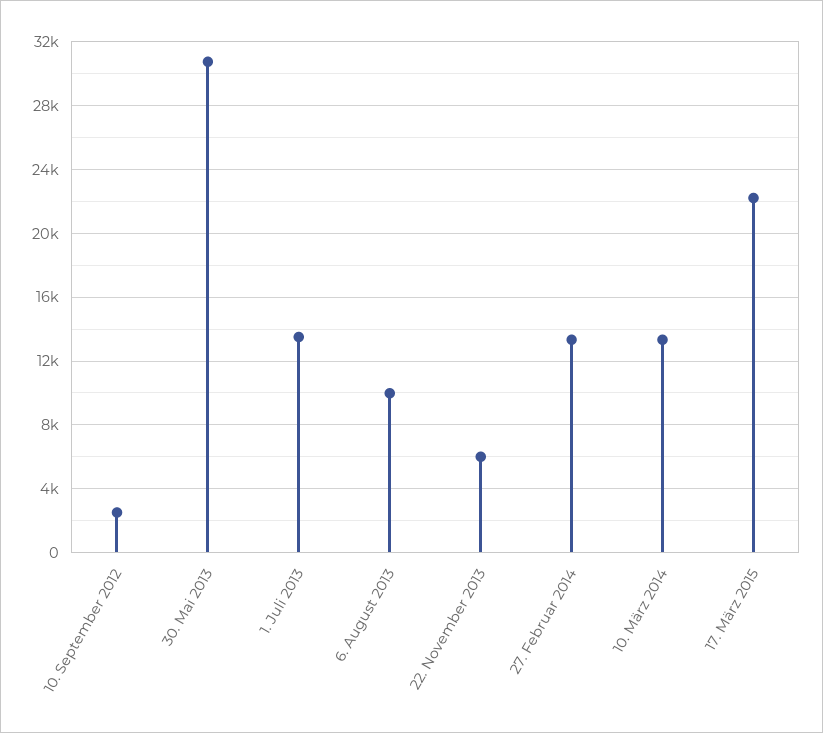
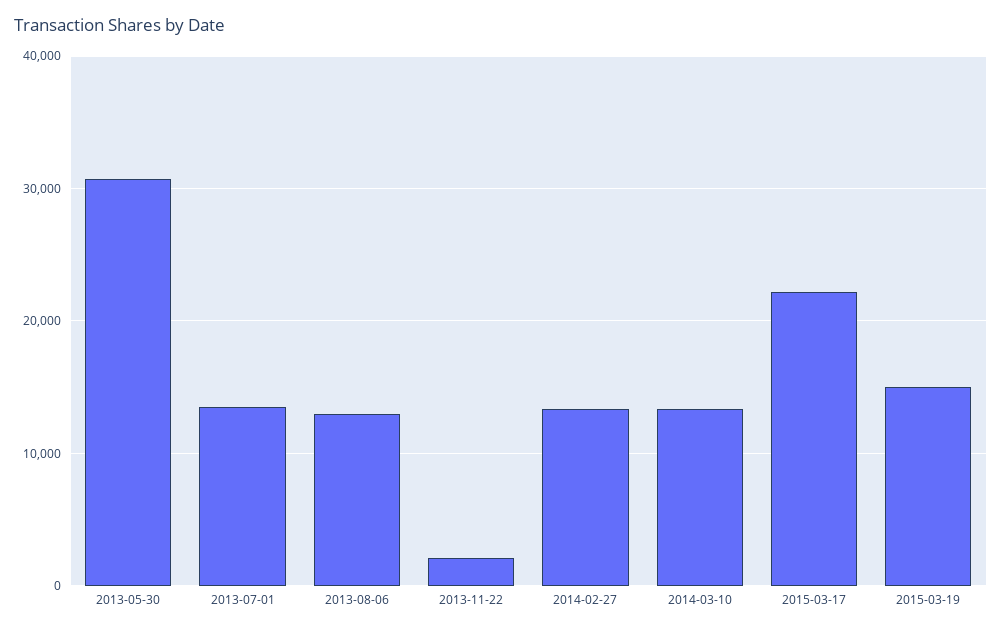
10. September 2012: 2500 -> none
6. August 2013: 10000 -> 13000
22. November 2013: 6000 -> 2000
2015-03-19: none -> 15000

